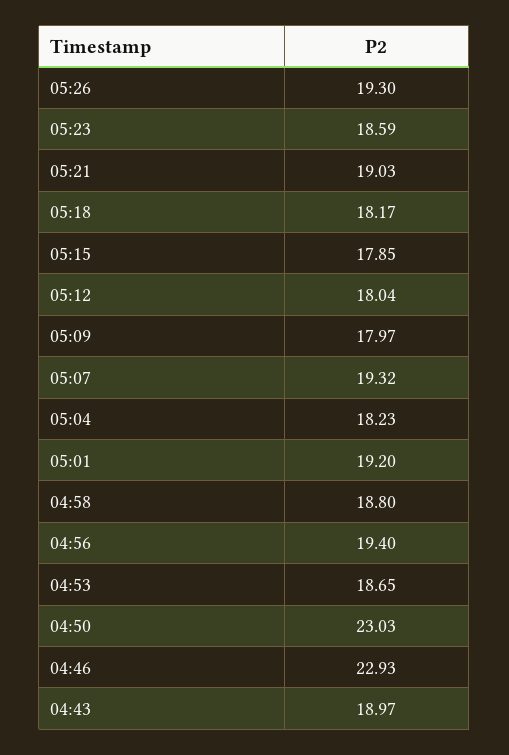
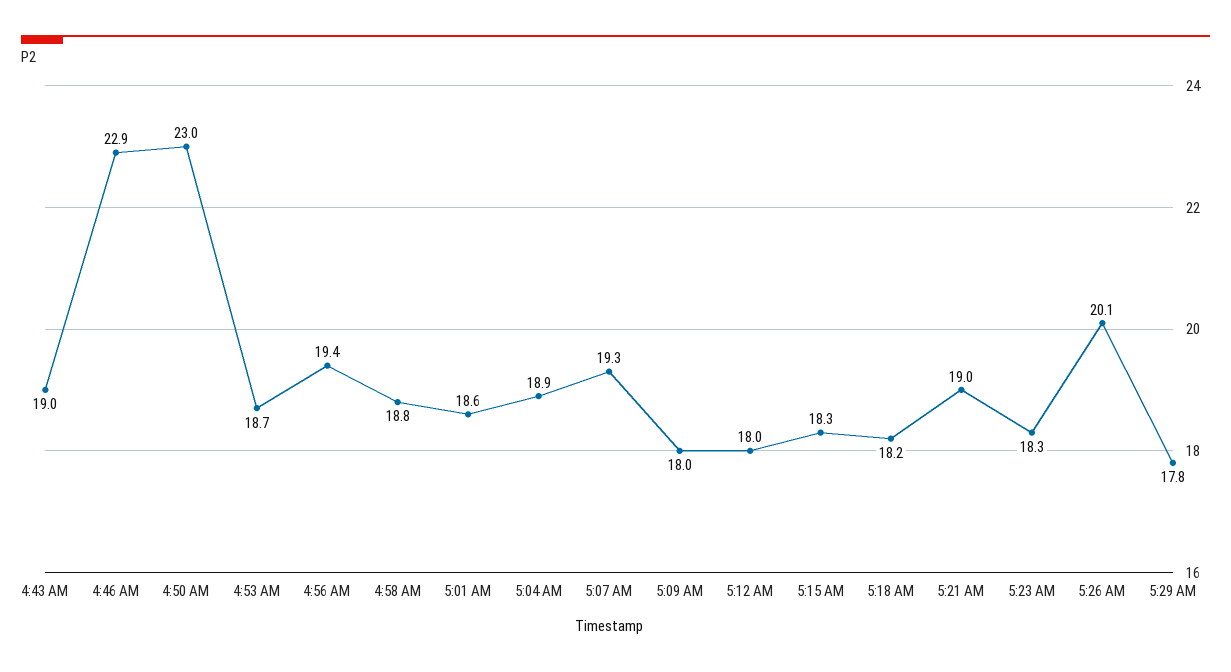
05:26: 19.3 -> 20.1
05:23: 18.59 -> 18.3
05:15: 17.85 -> 18.3
05:04: 18.23 -> 18.9
05:01: 19.2 -> 18.6
5:29 AM: none -> 17.8

